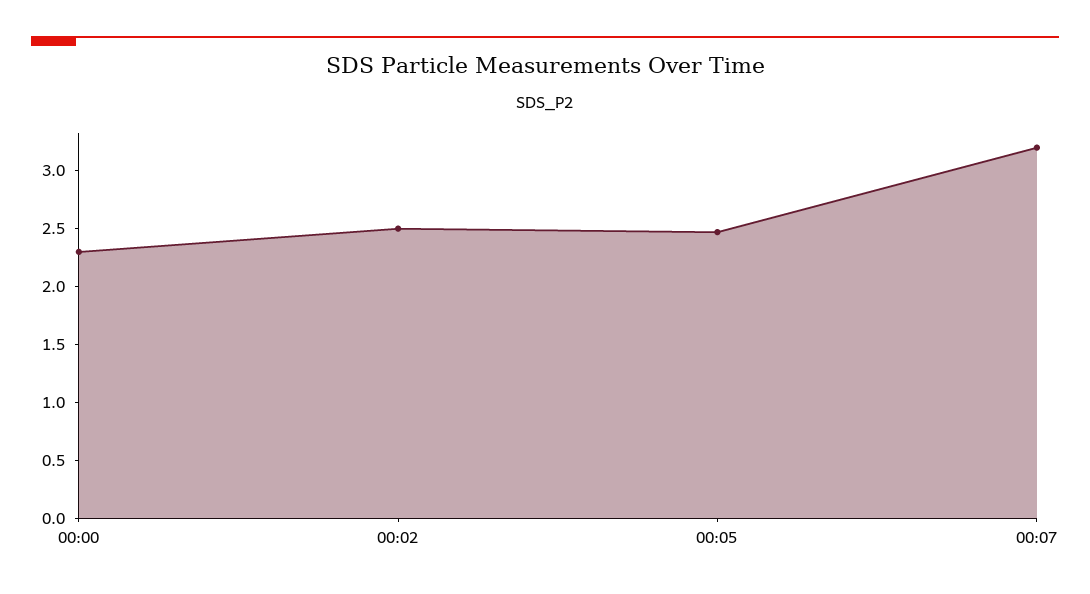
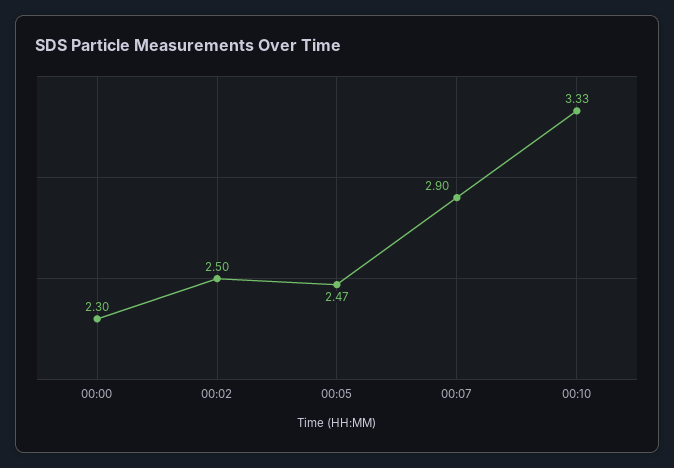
00:07: 3.2 -> 2.9
00:10: none -> 3.33

